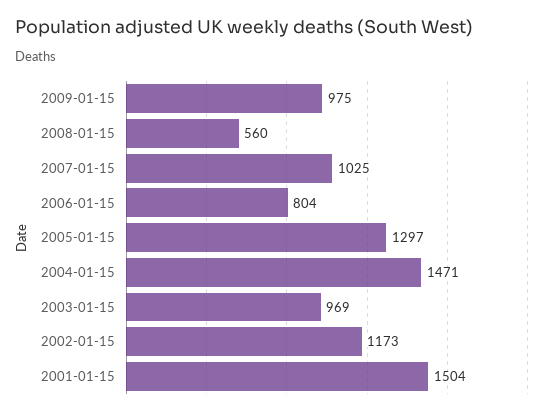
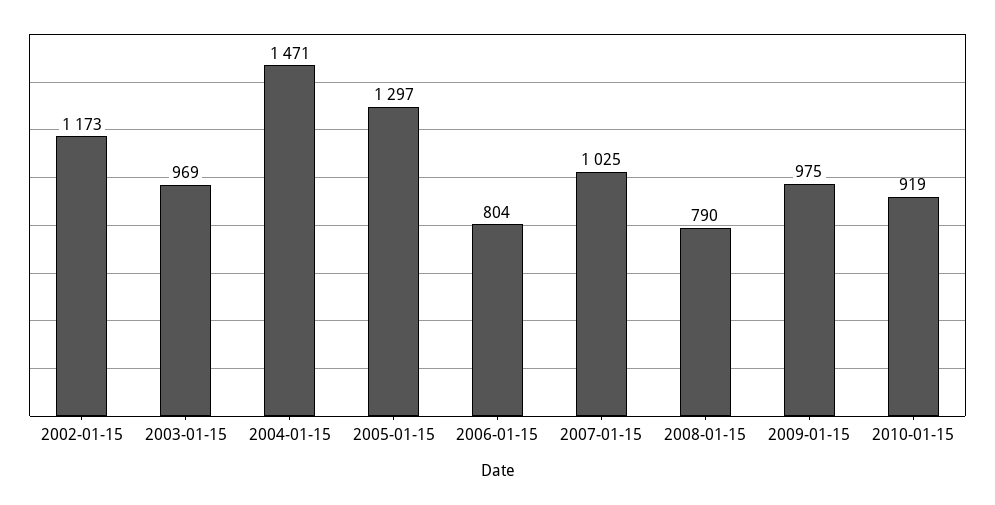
2008-01-15: 560 -> 790
2001-01-15: 1504 -> none
2010-01-15: none -> 919

